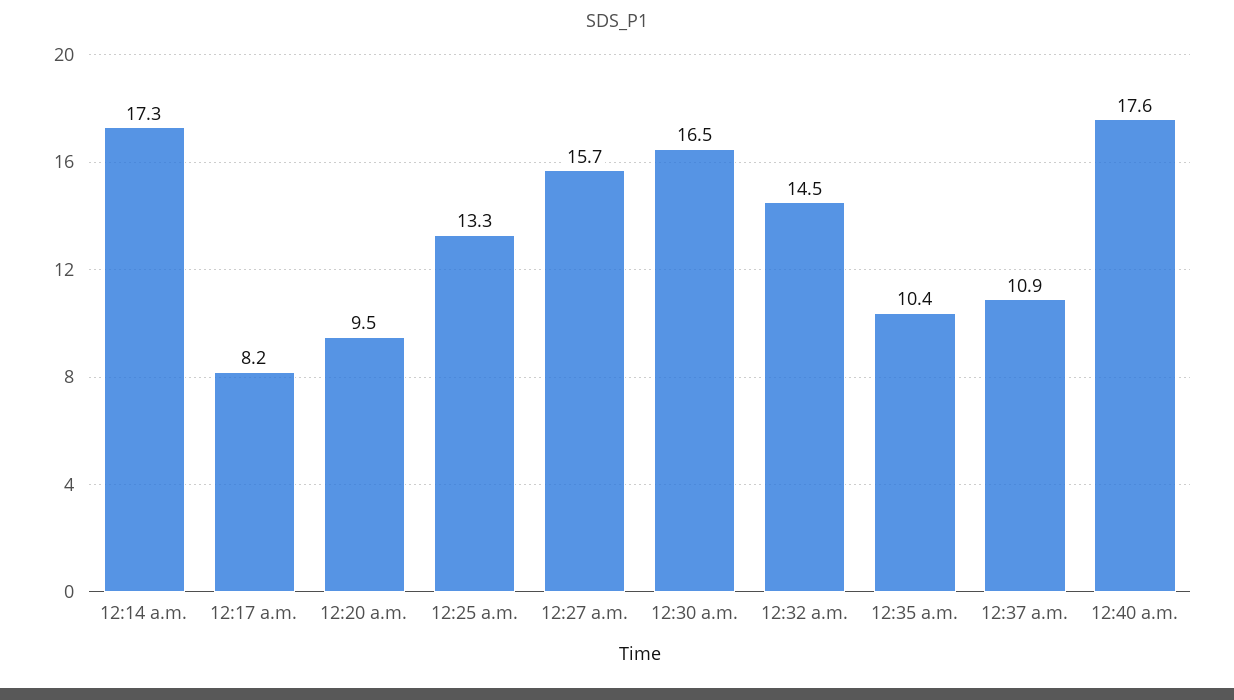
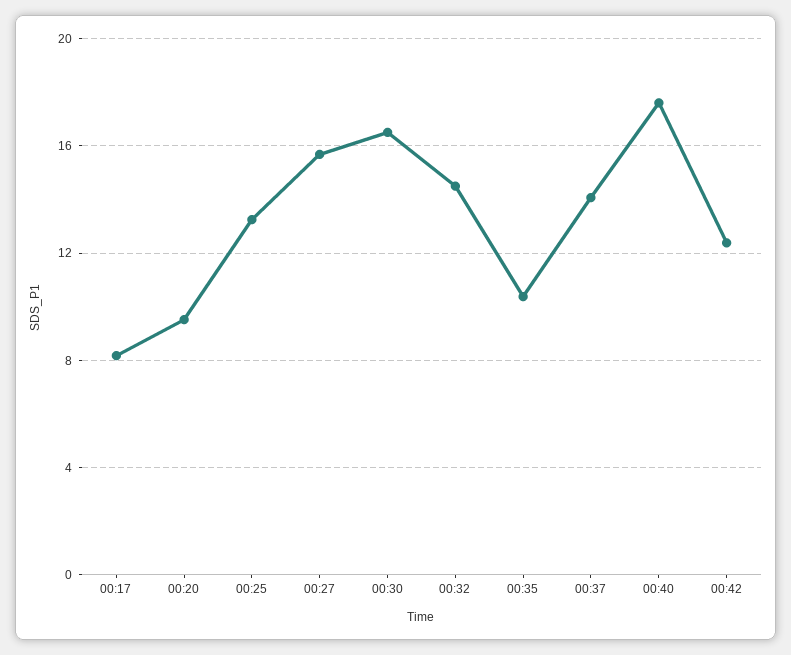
12:14 a.m.: 17.3 -> none
12:37 a.m.: 10.9 -> 14
00:42: none -> 12.5

